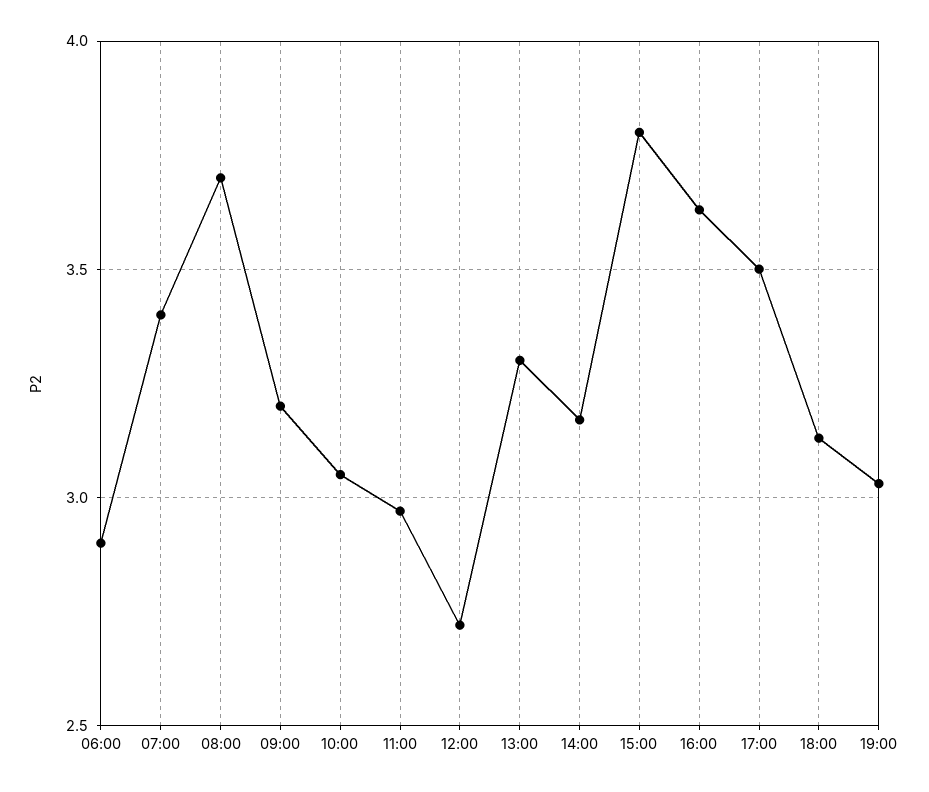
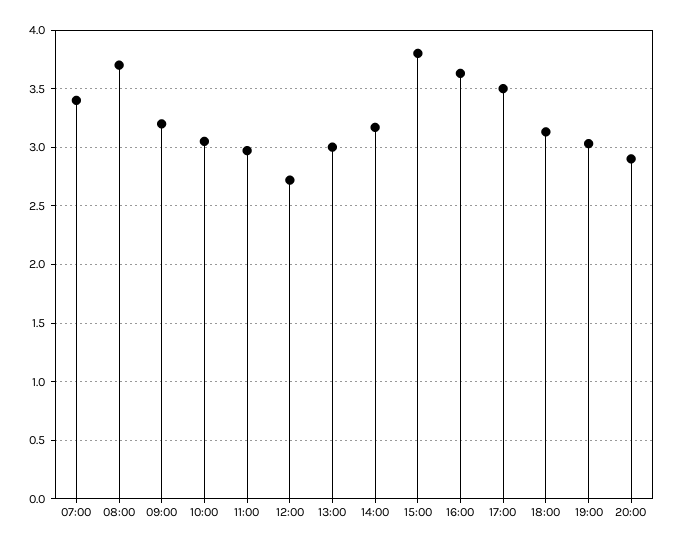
06:00: 2.9 -> none
13:00: 3.3 -> 3
20:00: none -> 2.9

